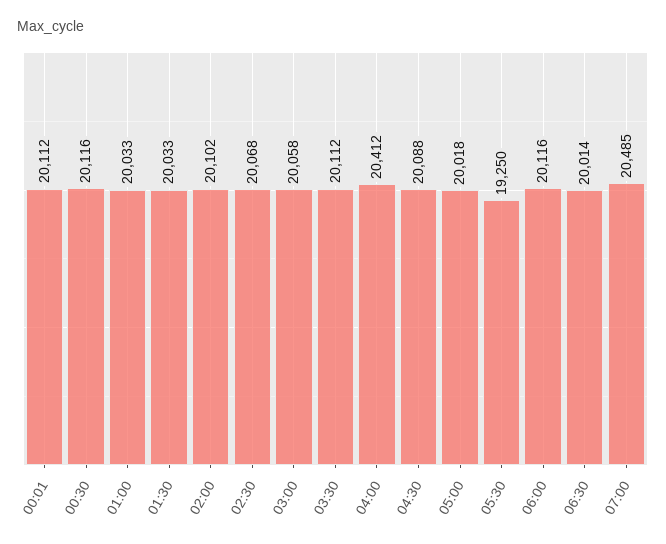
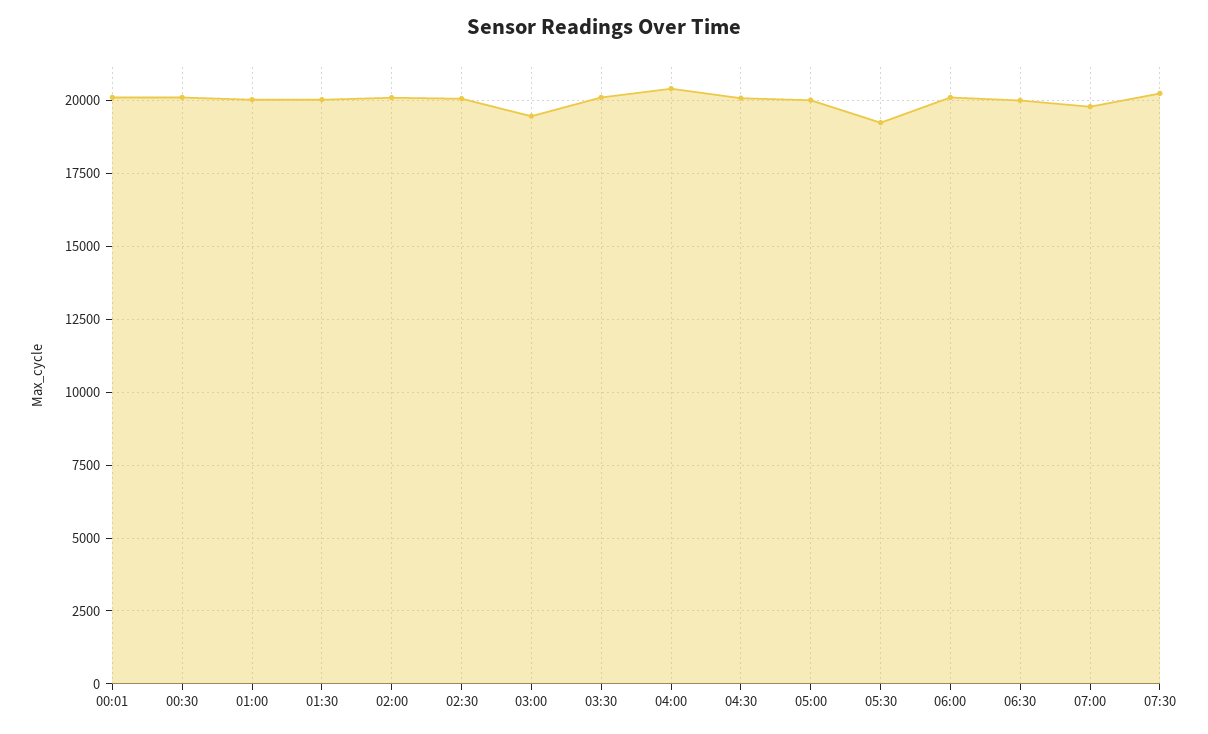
03:00: 20058 -> 19500
07:00: 20485 -> 19750
07:30: none -> 20250

